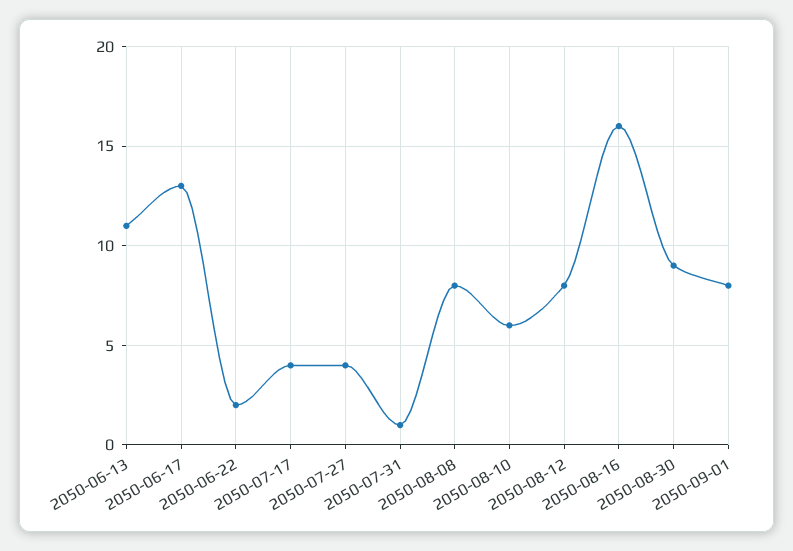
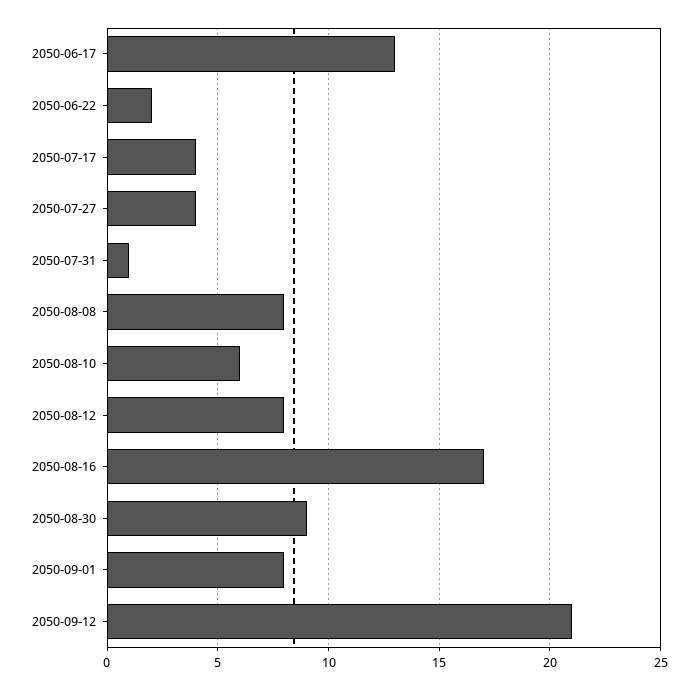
2050-06-13: 11 -> none
2050-08-16: 16 -> 17
2050-09-12: none -> 21

